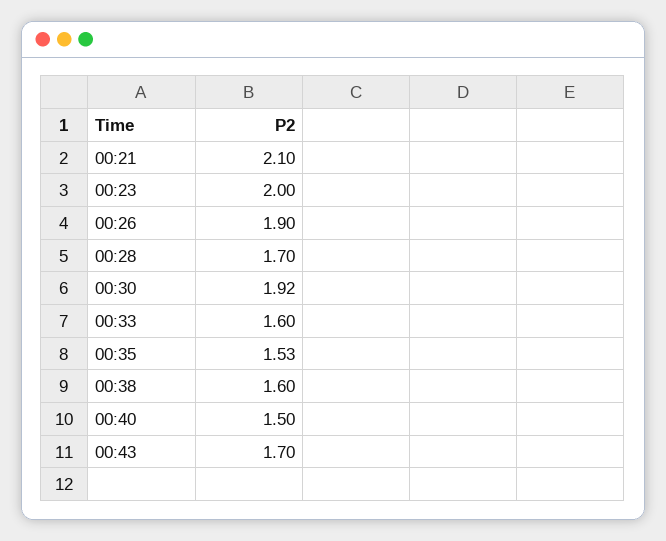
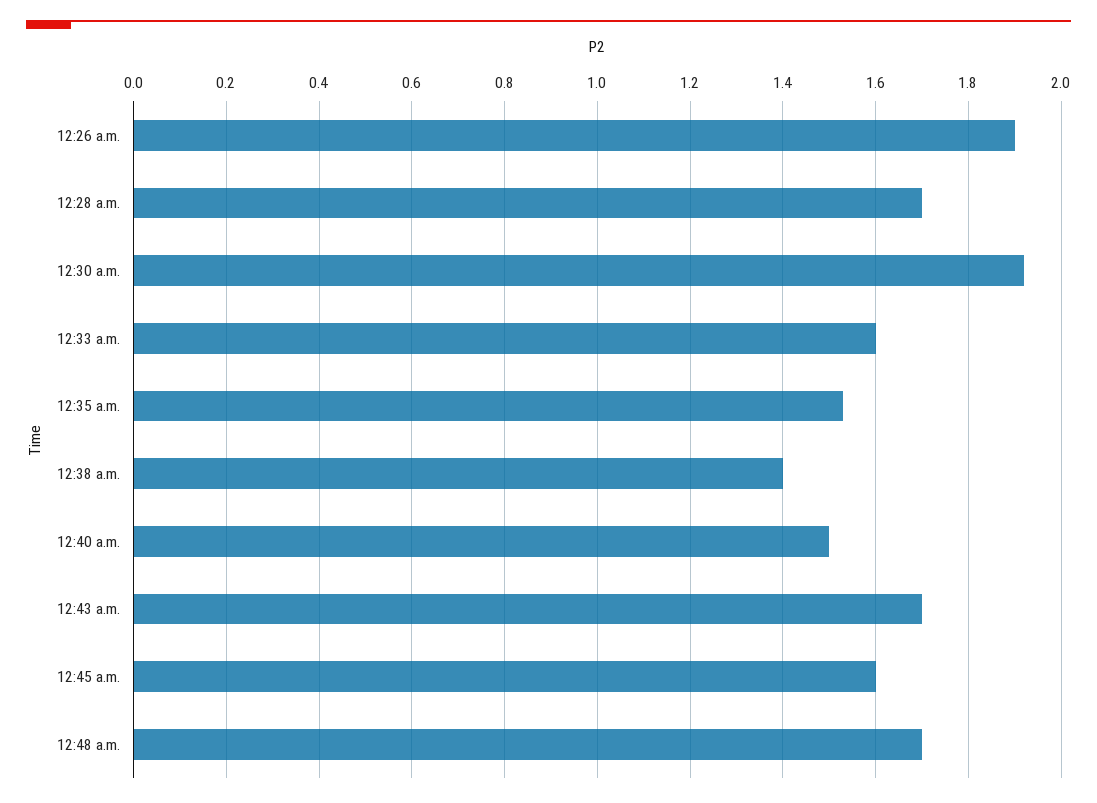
00:21: 2.1 -> none
00:23: 2 -> none
00:38: 1.6 -> 1.4
12:45 a.m.: none -> 1.6
12:48 a.m.: none -> 1.7

